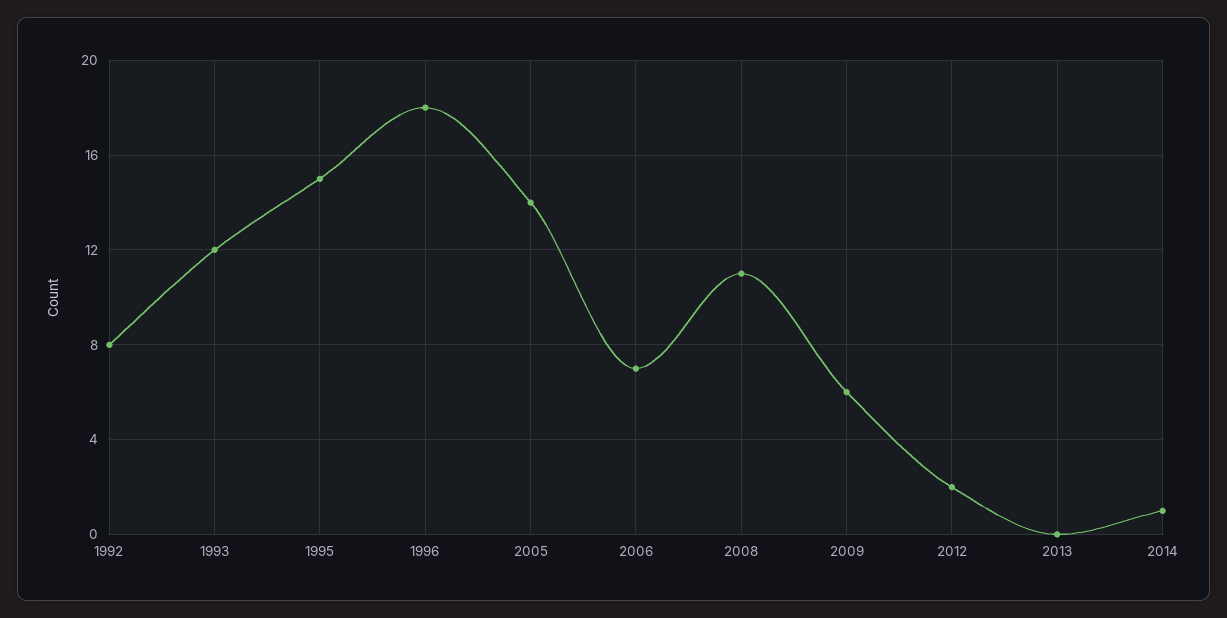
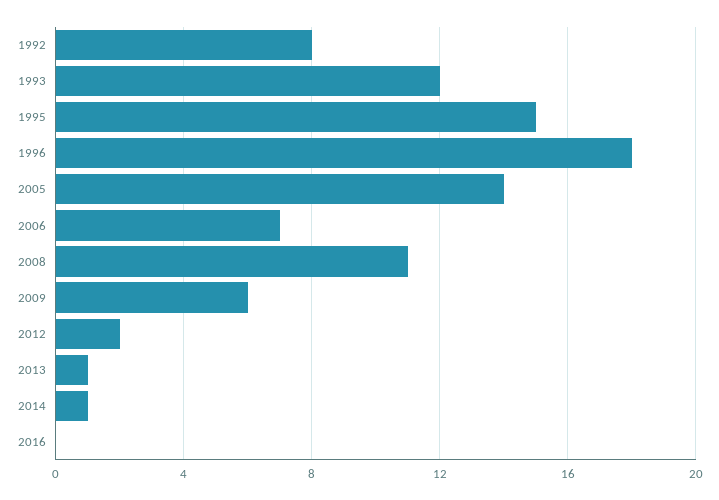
2013: 0 -> 1
2016: none -> 0

